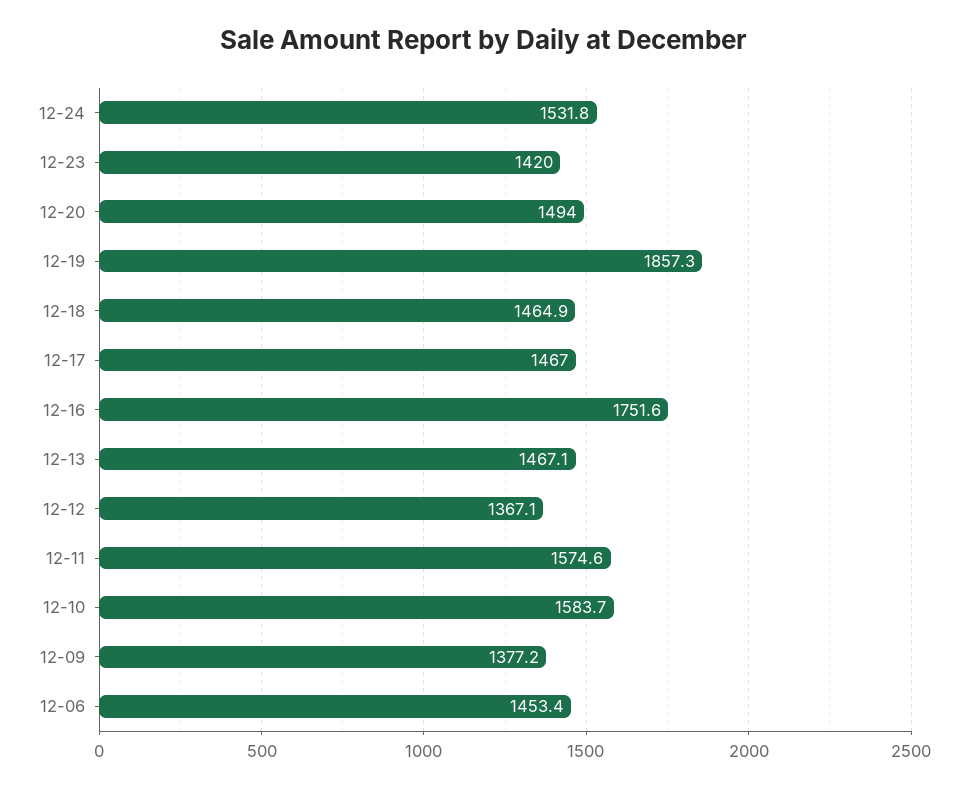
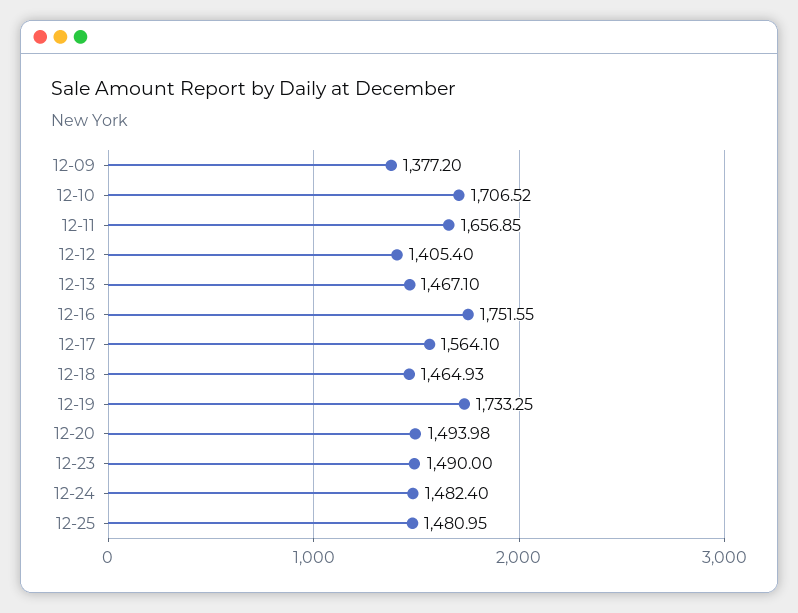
12-24: 1531.8 -> 1482.4
12-23: 1420 -> 1490
12-19: 1857.3 -> 1733.25
12-17: 1467 -> 1564.1
12-12: 1367.1 -> 1405.4
12-11: 1574.6 -> 1656.85
12-10: 1583.7 -> 1706.52
12-06: 1453.4 -> none
12-25: none -> 1480.95

